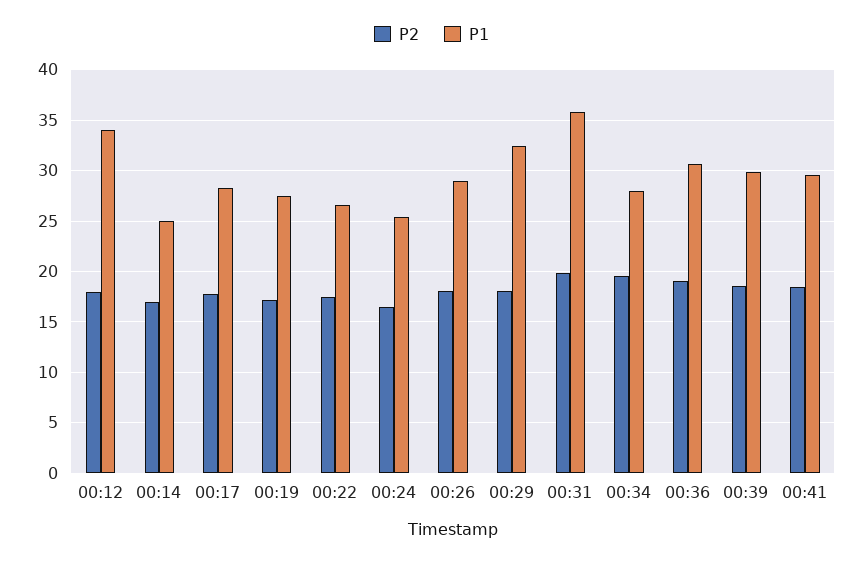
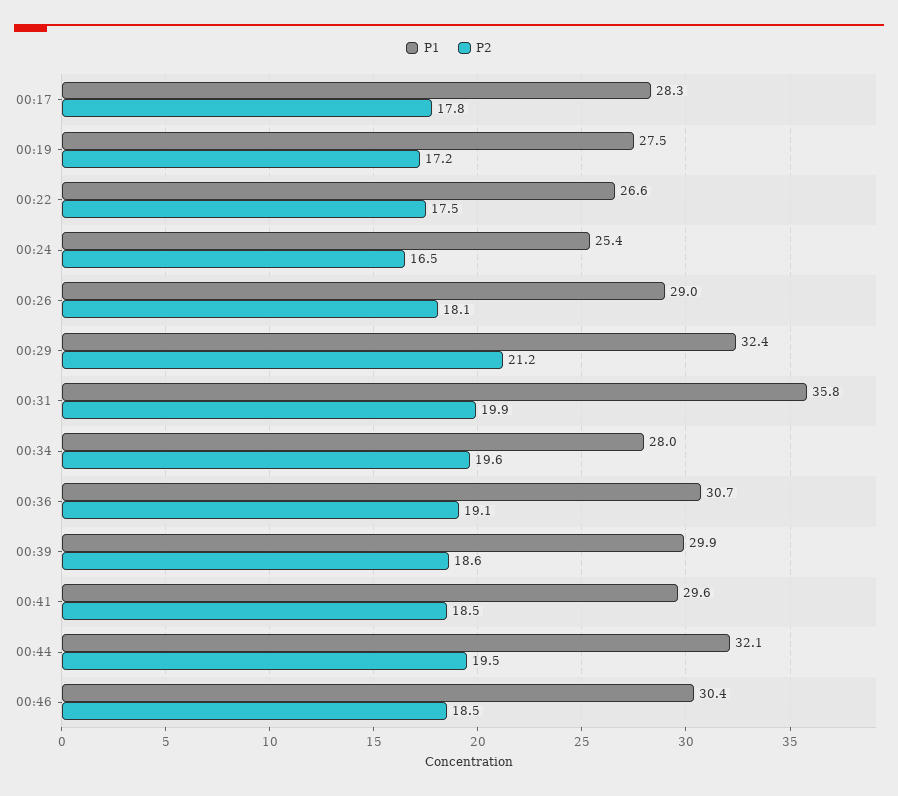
P2, 00:12: 18 -> none
P1, 00:12: 34 -> none
P2, 00:14: 17 -> none
P1, 00:14: 25 -> none
P2, 00:29: 18 -> 21.2
P1, 00:44: none -> 32.1
P2, 00:44: none -> 19.5
P1, 00:46: none -> 30.4
P2, 00:46: none -> 18.5

